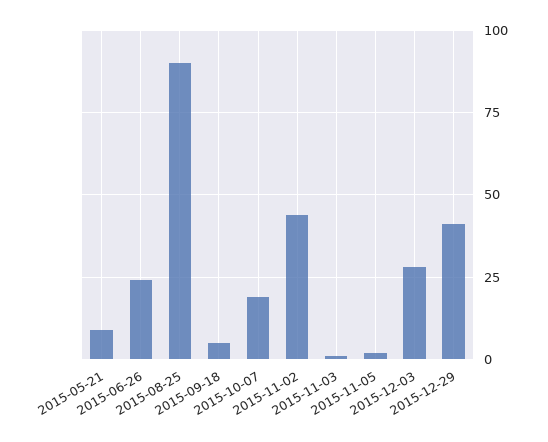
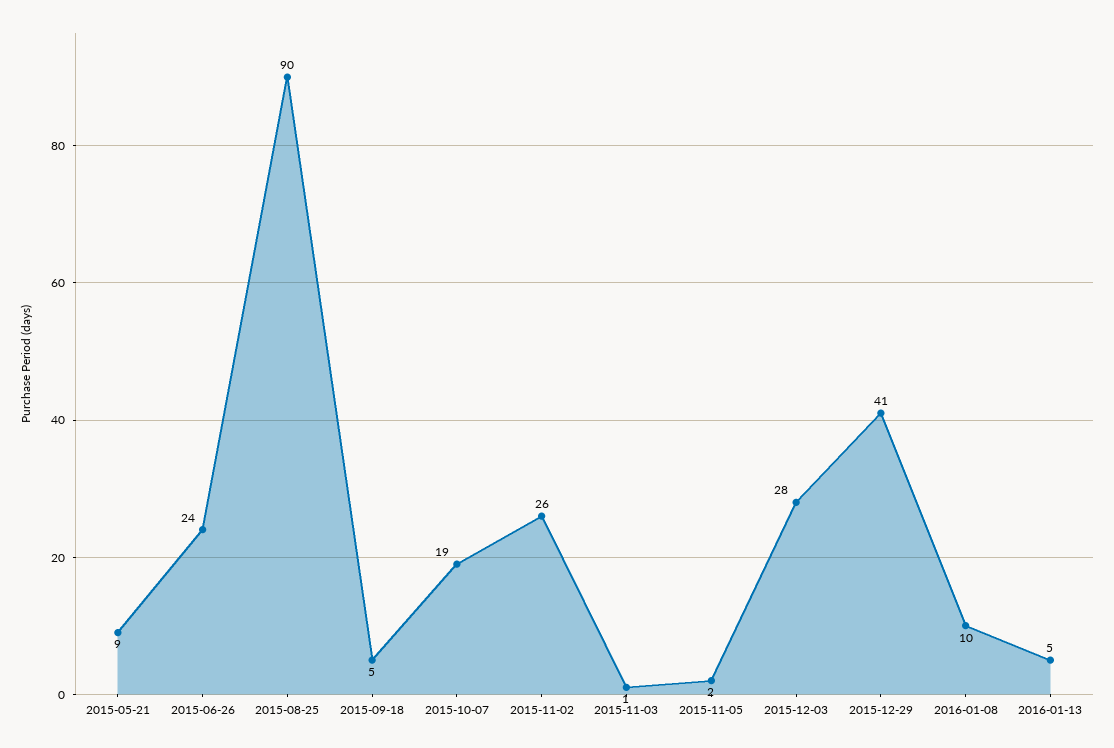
2015-11-02: 45 -> 26
2016-01-08: none -> 10
2016-01-13: none -> 5

